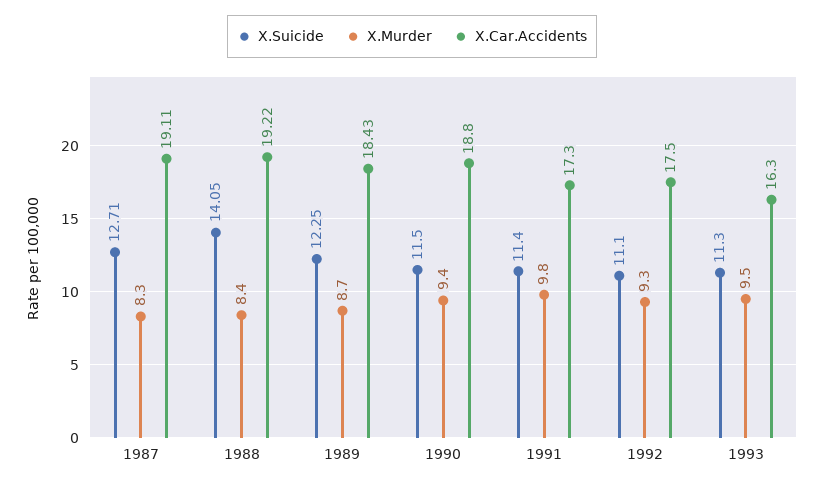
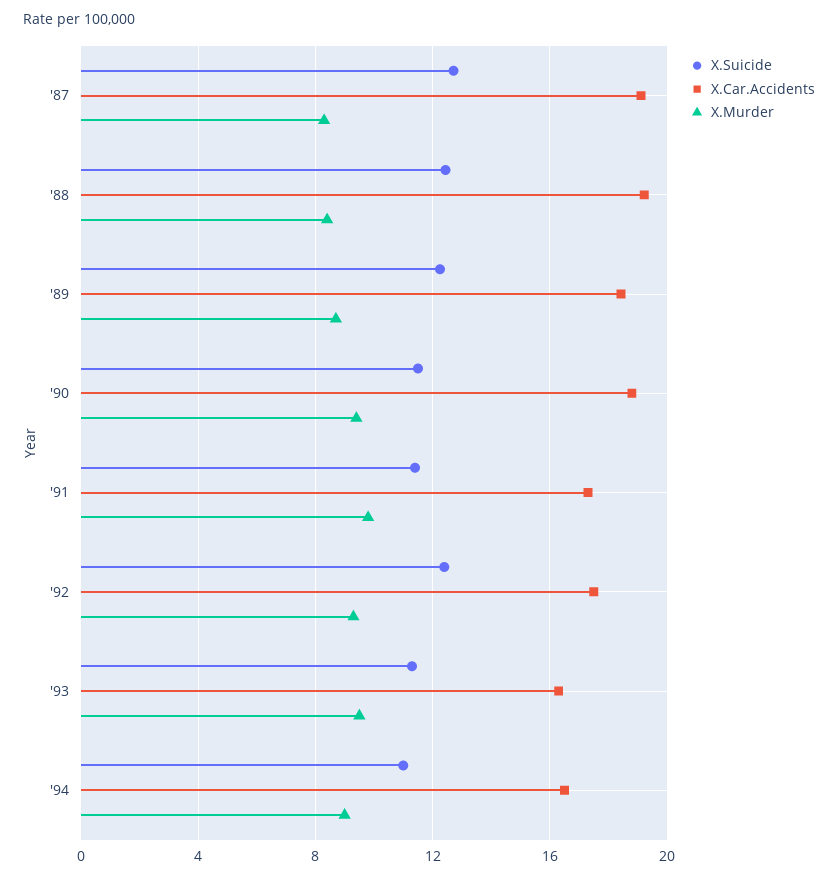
X.Suicide, 1988: 14.05 -> 12.5
X.Suicide, 1992: 11.1 -> 12.5
X.Suicide, '94: none -> 11
X.Car.Accidents, '94: none -> 16.5
X.Murder, '94: none -> 9

